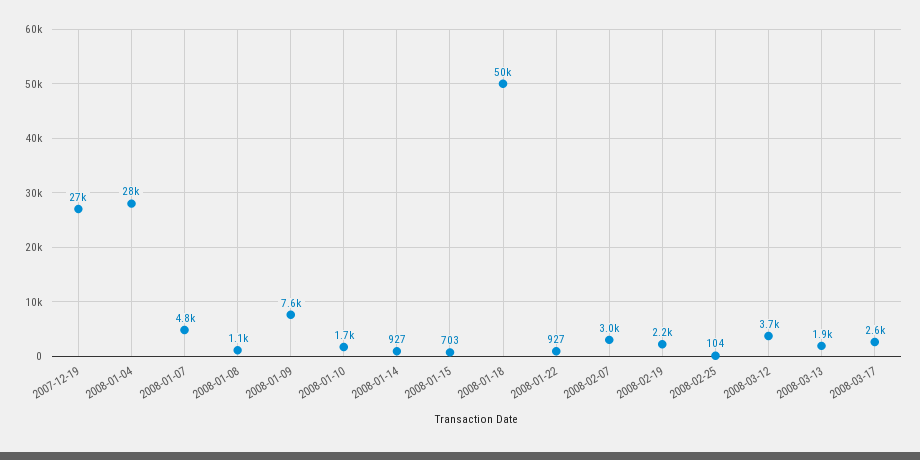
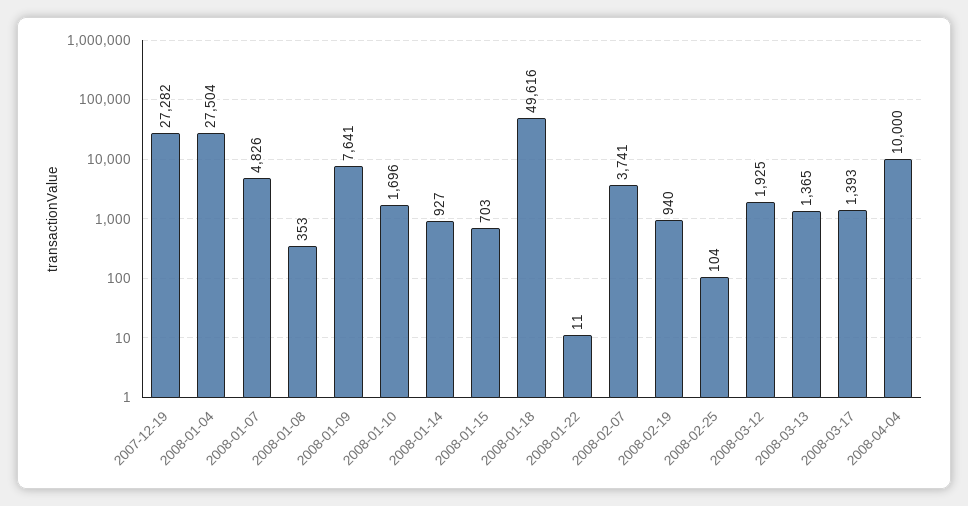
2008-01-08: 1100 -> 353
2008-01-22: 927 -> 11
2008-02-07: 3000 -> 3741
2008-02-19: 2200 -> 940
2008-03-12: 3700 -> 1925
2008-03-13: 1900 -> 1365
2008-03-17: 2600 -> 1393
2008-04-04: none -> 10000

